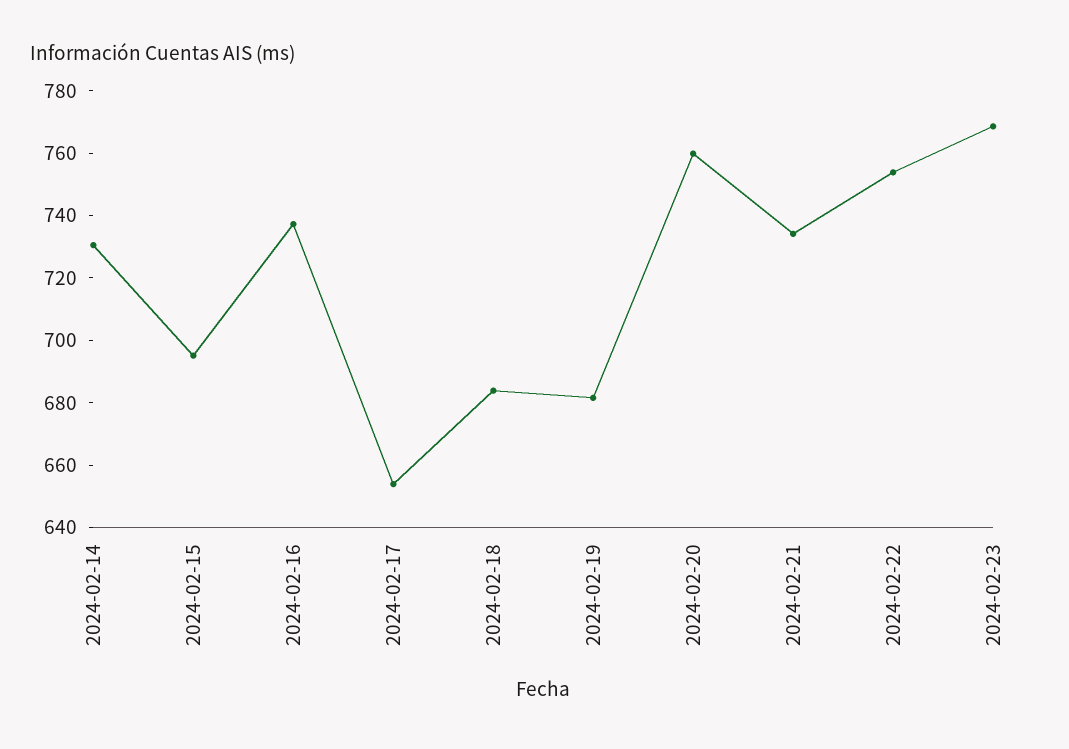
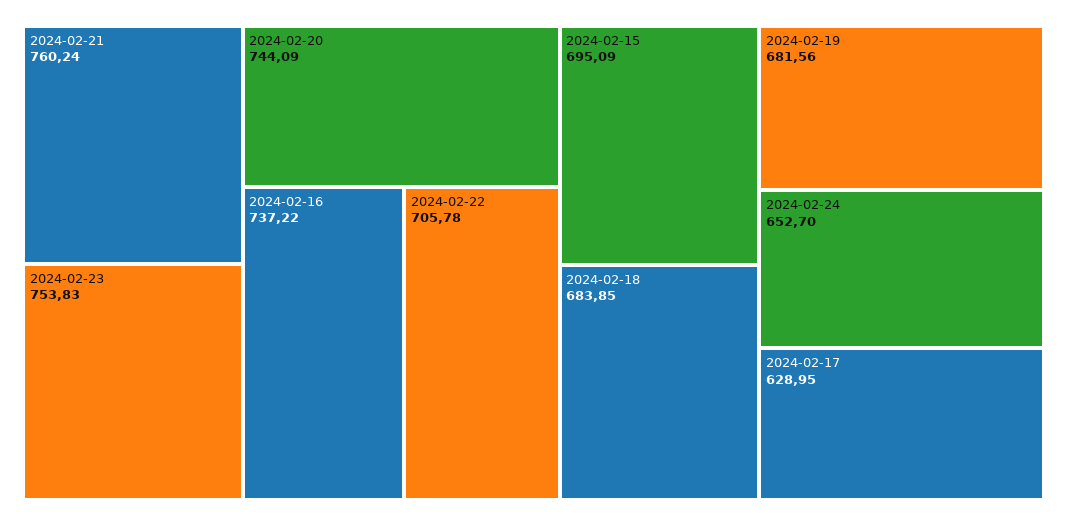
2024-02-14: 730 -> none
2024-02-17: 655 -> 628.95
2024-02-20: 760 -> 744.09
2024-02-21: 735 -> 760.24
2024-02-22: 755 -> 705.78
2024-02-23: 770 -> 753.83
2024-02-24: none -> 652.7

